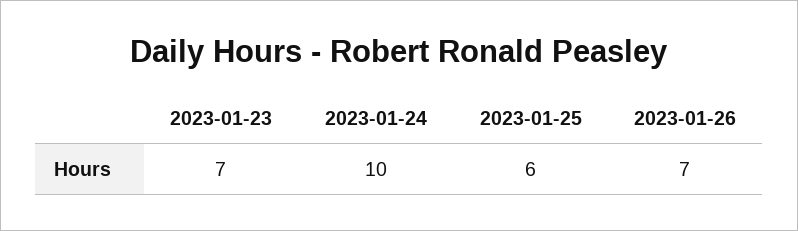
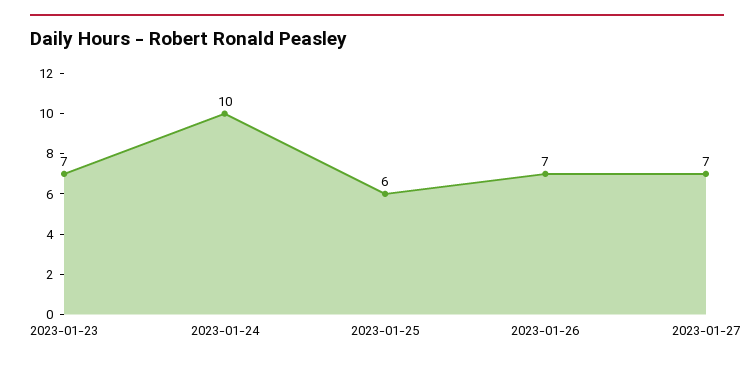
2023-01-27: none -> 7

